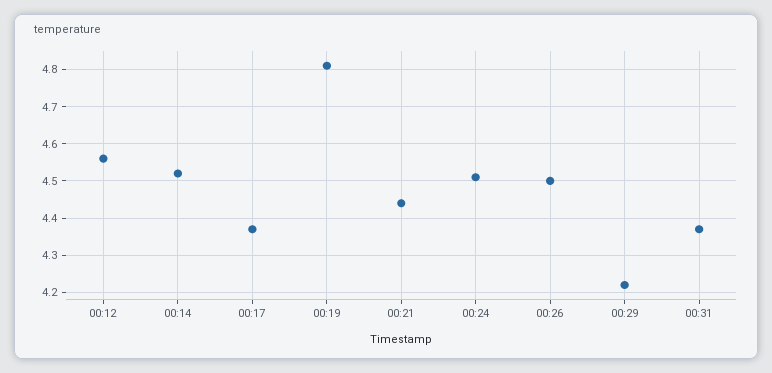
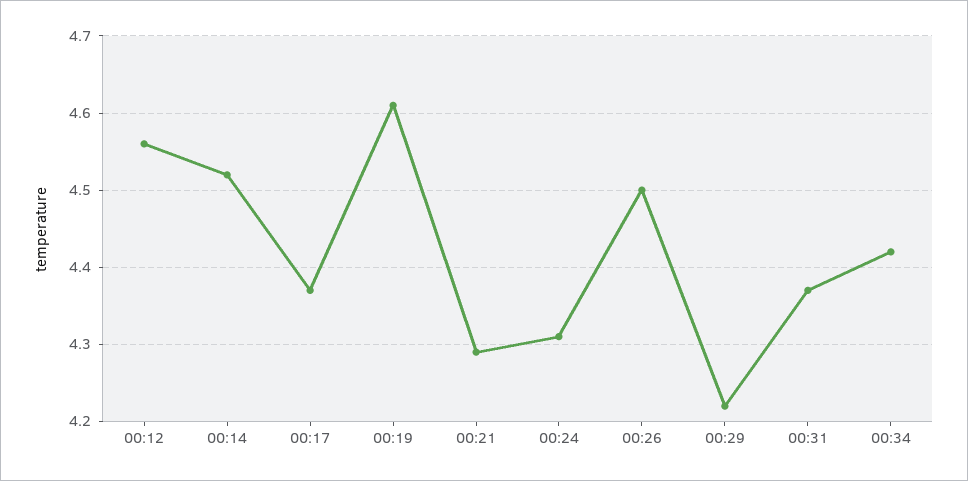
00:19: 4.8 -> 4.61
00:21: 4.45 -> 4.29
00:24: 4.5 -> 4.31
00:34: none -> 4.42

